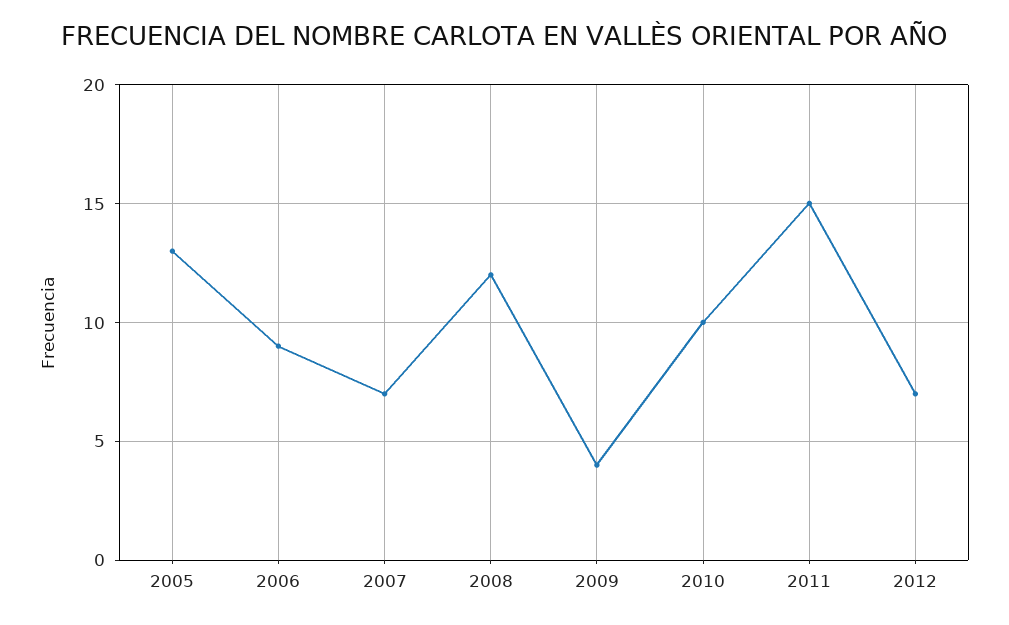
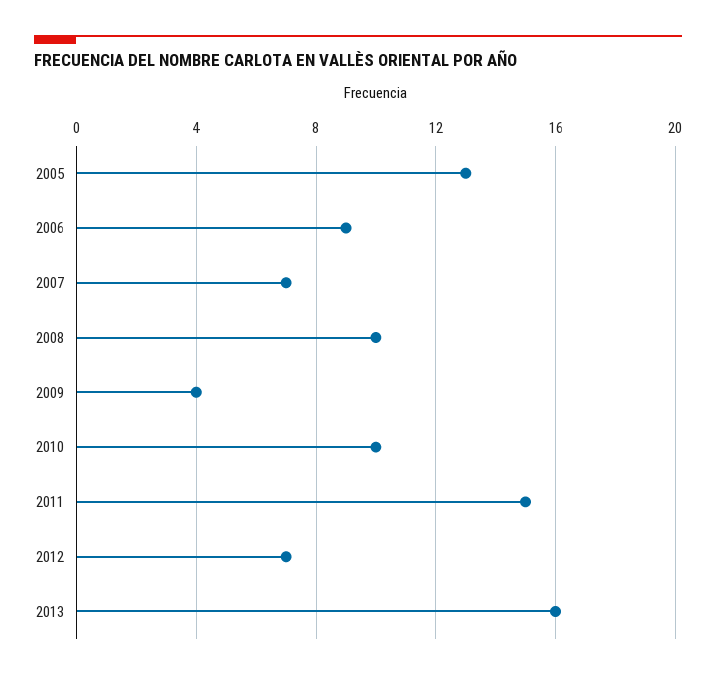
2008: 12 -> 10
2013: none -> 16

